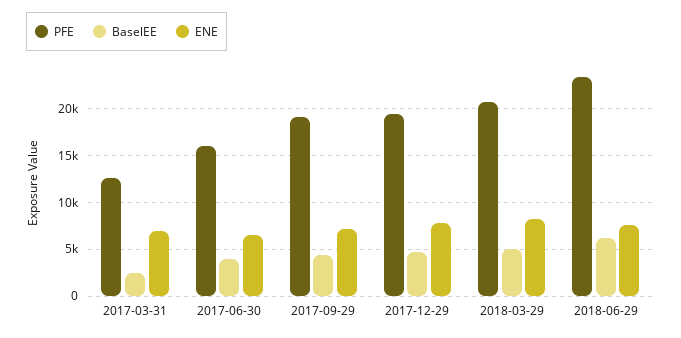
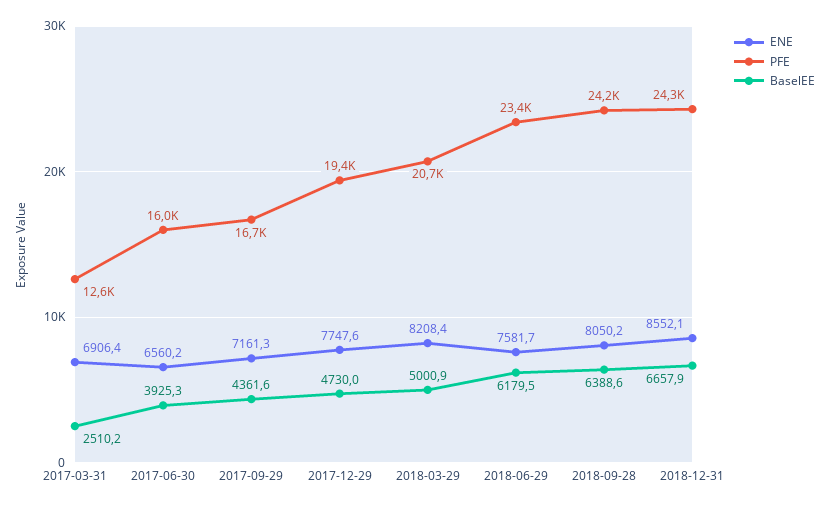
PFE, 2017-09-29: 19000 -> 16700
ENE, 2018-09-28: none -> 8050.2
PFE, 2018-09-28: none -> 24200
BaselEE, 2018-09-28: none -> 6388.6
ENE, 2018-12-31: none -> 8552.1
PFE, 2018-12-31: none -> 24300
BaselEE, 2018-12-31: none -> 6657.9

